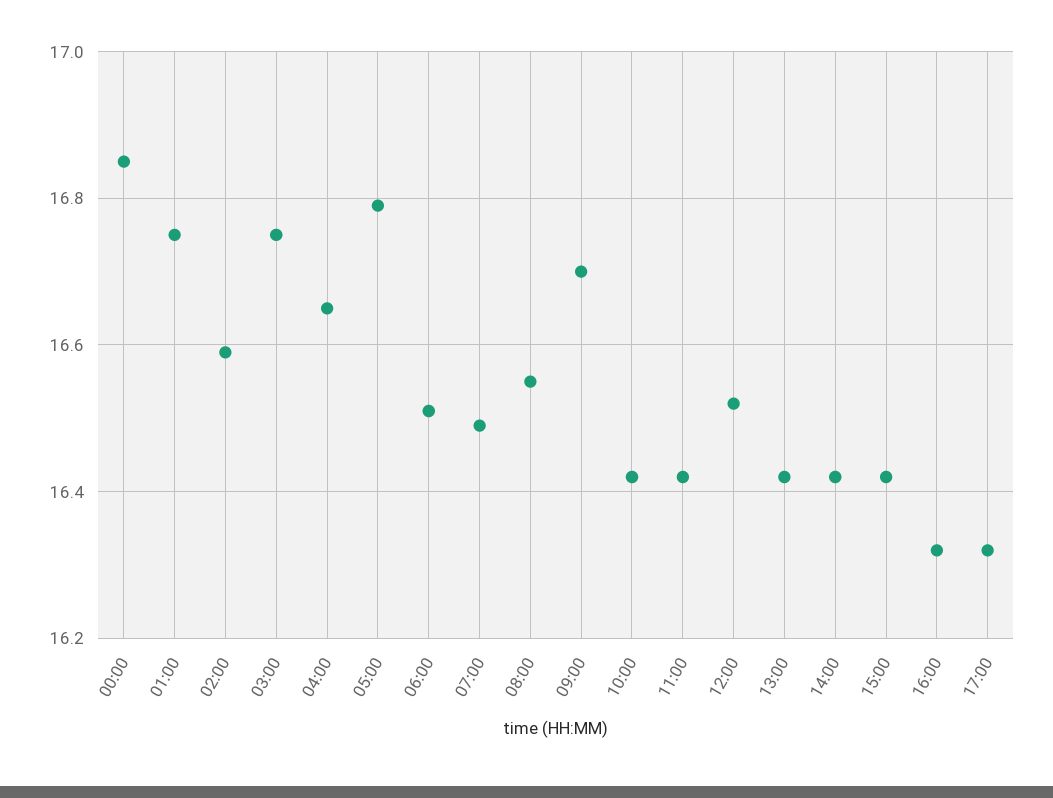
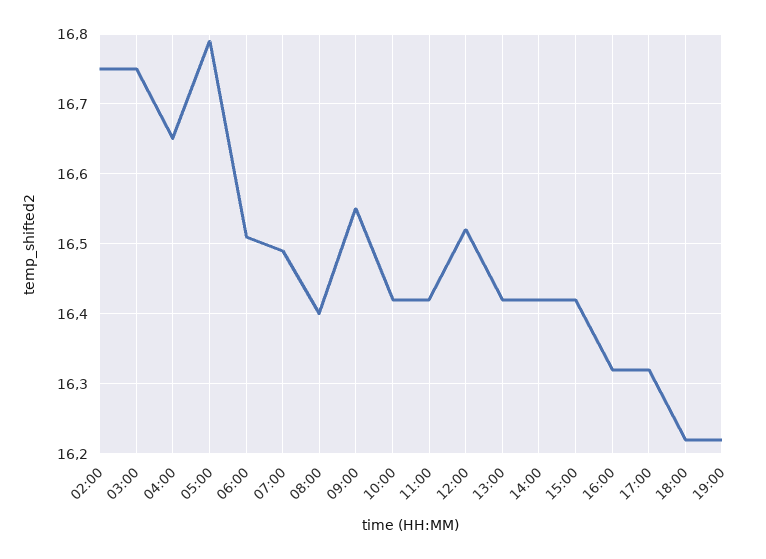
00:00: 16.85 -> none
01:00: 16.75 -> none
02:00: 16.6 -> 16.75
08:00: 16.55 -> 16.4
09:00: 16.7 -> 16.55
18:00: none -> 16.22
19:00: none -> 16.22

